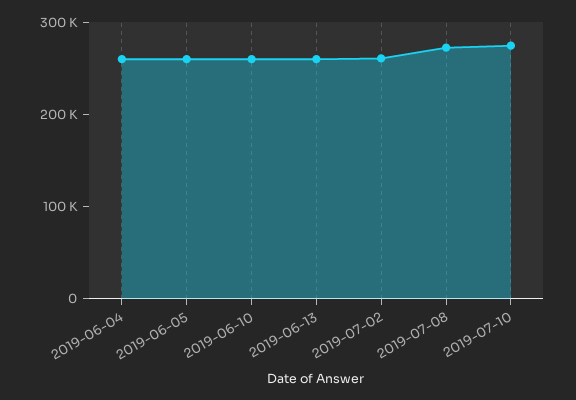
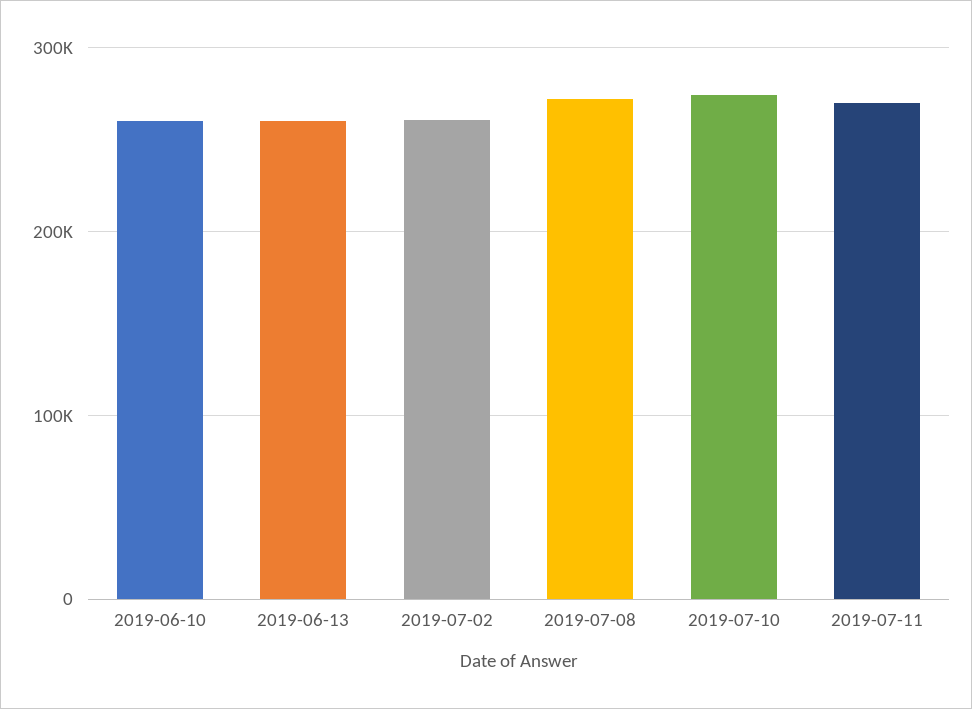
2019-06-04: 260000 -> none
2019-06-05: 260000 -> none
2019-07-11: none -> 270000

